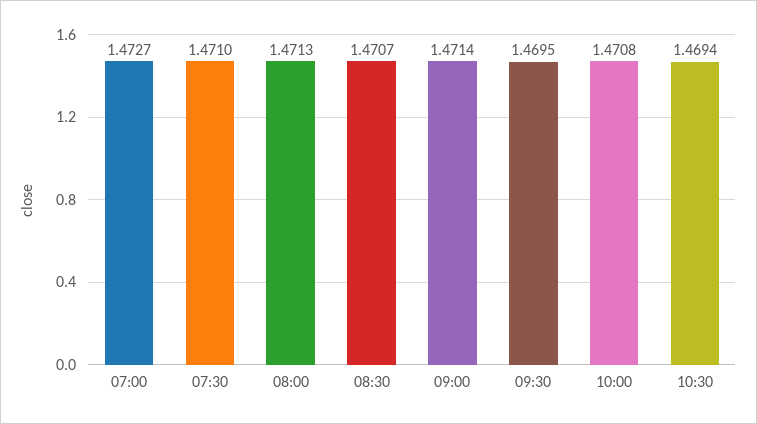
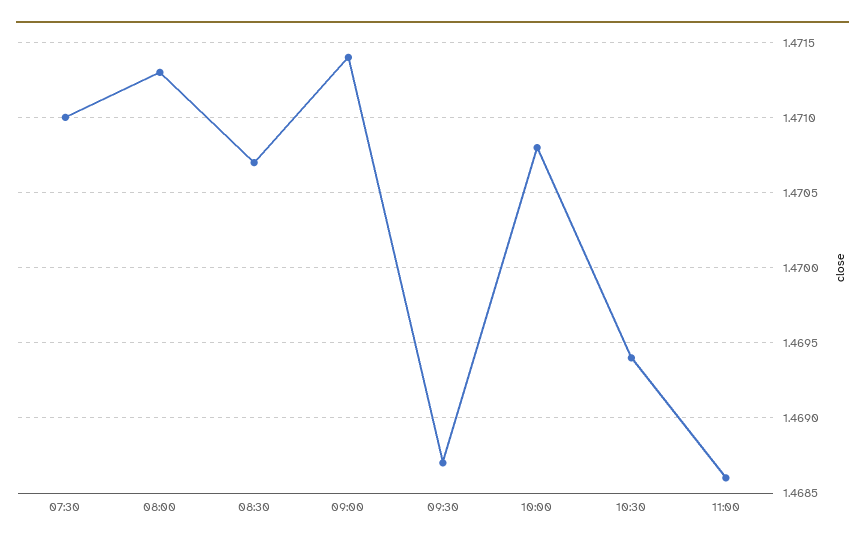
07:00: 1.4727 -> none
09:30: 1.4695 -> 1.4687
11:00: none -> 1.4686

